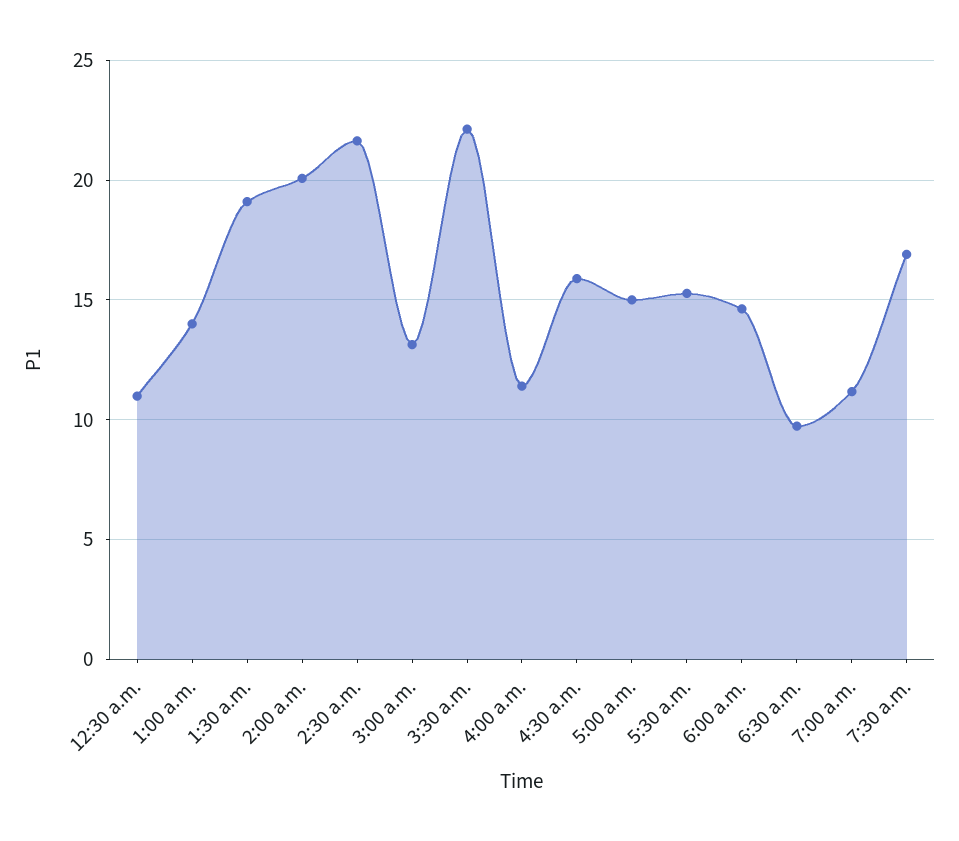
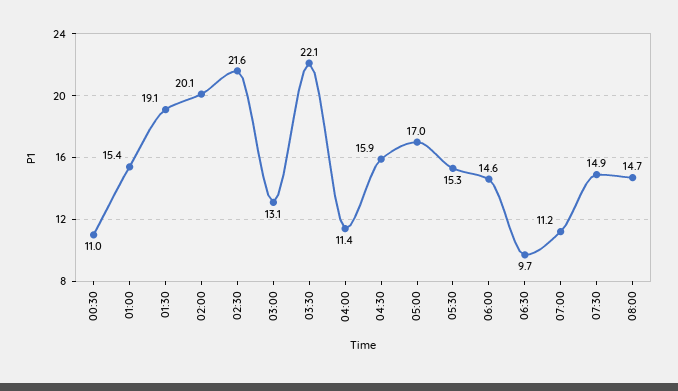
1:00 a.m.: 14 -> 15.4
5:00 a.m.: 15 -> 17
7:30 a.m.: 17 -> 14.9
08:00: none -> 14.7

